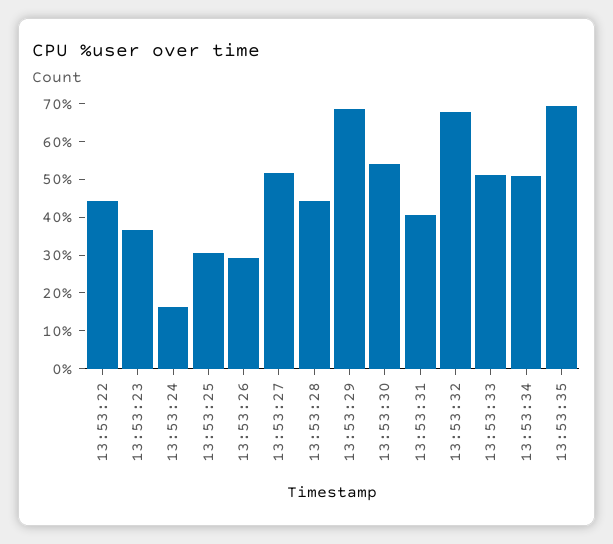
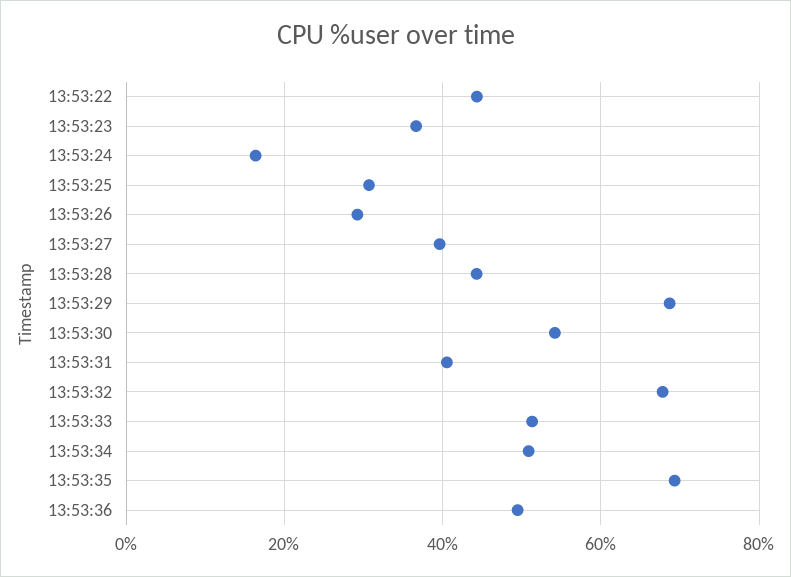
13:53:27: 52.5 -> 40
13:53:36: none -> 50

